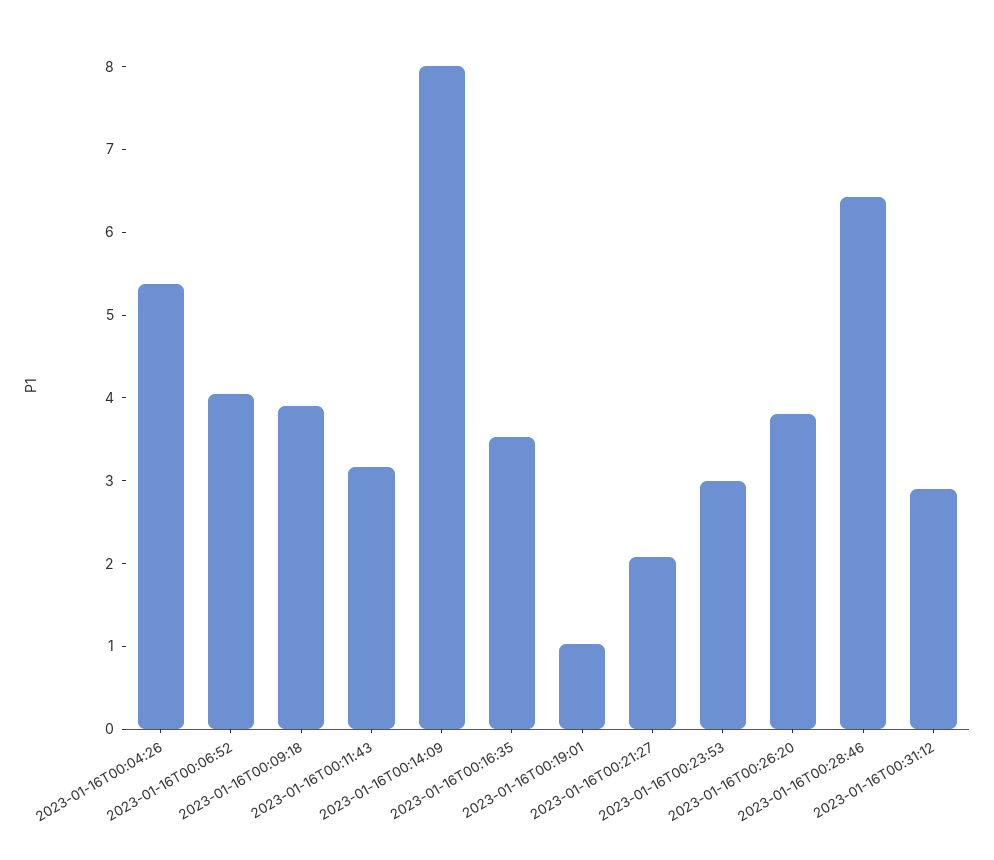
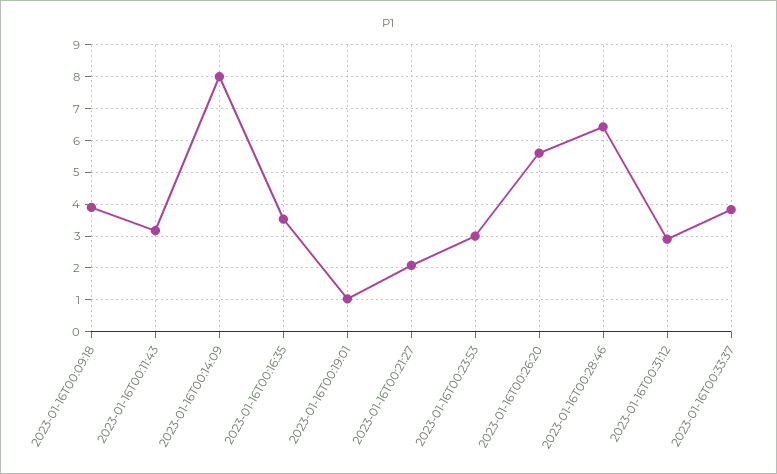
2023-01-16T00:04:26: 5.4 -> none
2023-01-16T00:06:52: 4 -> none
2023-01-16T00:26:20: 3.8 -> 5.6
2023-01-16T00:33:37: none -> 3.8

